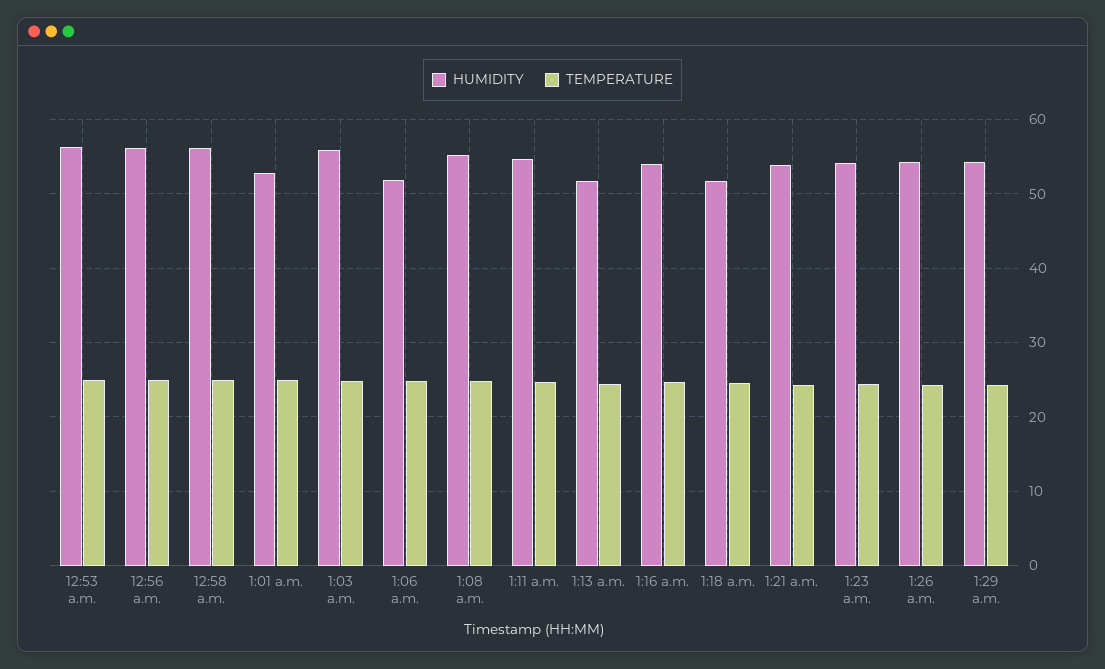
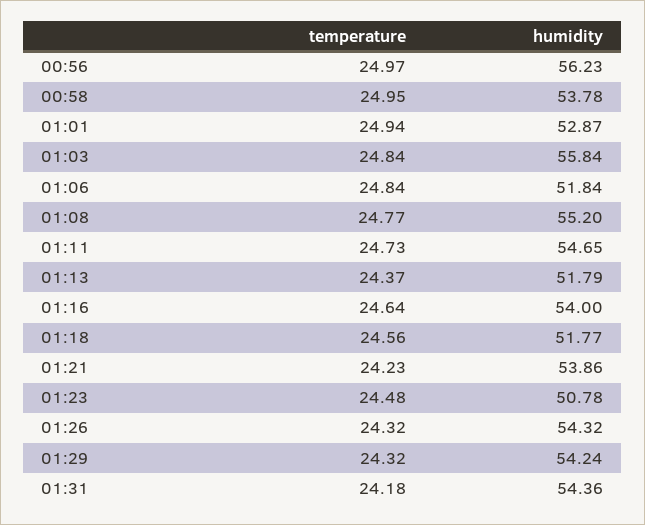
HUMIDITY, 12:53 a.m.: 56 -> none
TEMPERATURE, 12:53 a.m.: 25 -> none
HUMIDITY, 12:58 a.m.: 56 -> 53.78
HUMIDITY, 1:23 a.m.: 54 -> 50.78
TEMPERATURE, 01:31: none -> 24.18
HUMIDITY, 01:31: none -> 54.36

